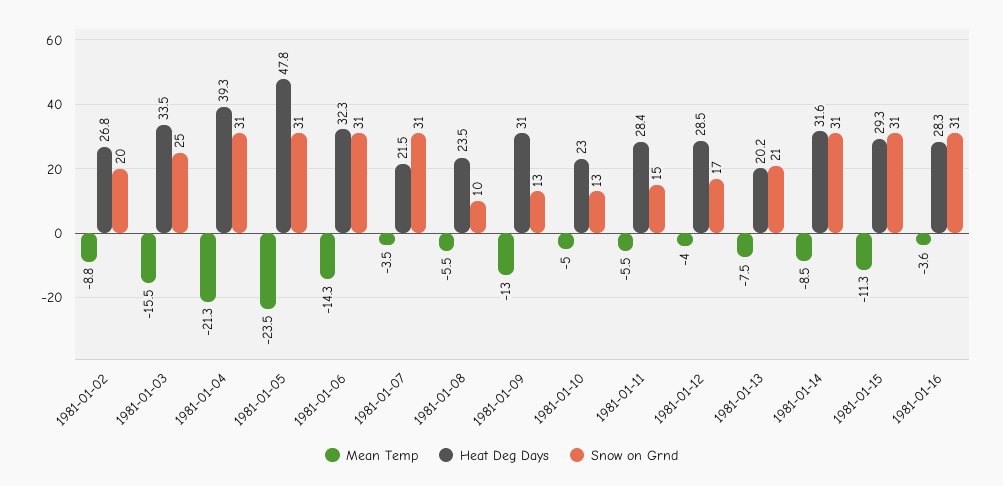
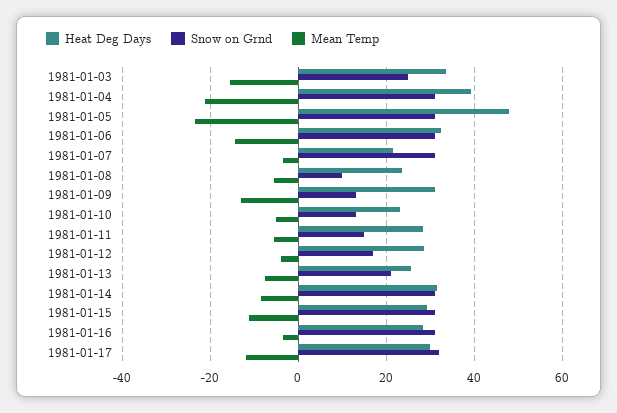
Mean Temp, 1981-01-02: -8.8 -> none
Heat Deg Days, 1981-01-02: 26.8 -> none
Snow on Grnd, 1981-01-02: 20 -> none
Heat Deg Days, 1981-01-13: 20.2 -> 26
Heat Deg Days, 1981-01-17: none -> 30
Snow on Grnd, 1981-01-17: none -> 32
Mean Temp, 1981-01-17: none -> -12

